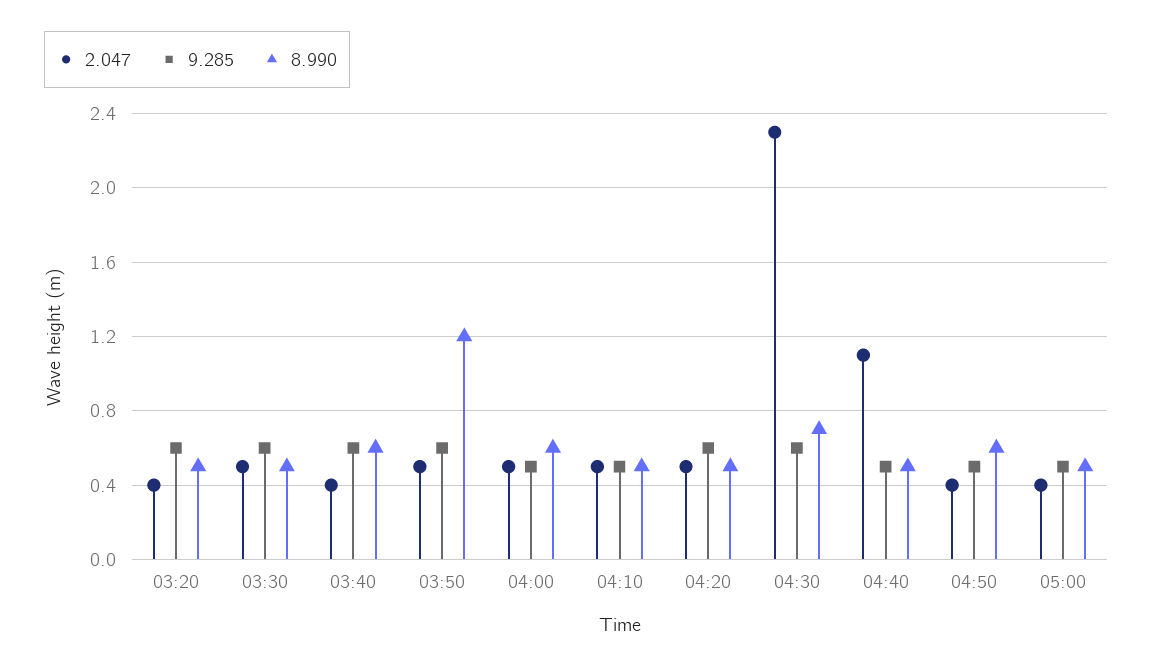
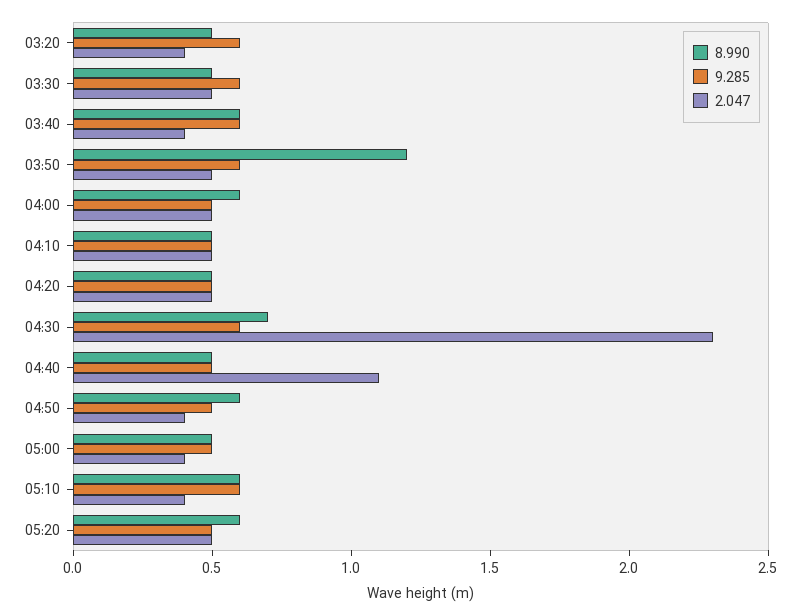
9.285, 04:20: 0.6 -> 0.5
8.990, 05:10: none -> 0.6
9.285, 05:10: none -> 0.6
2.047, 05:10: none -> 0.4
8.990, 05:20: none -> 0.6
9.285, 05:20: none -> 0.5
2.047, 05:20: none -> 0.5

